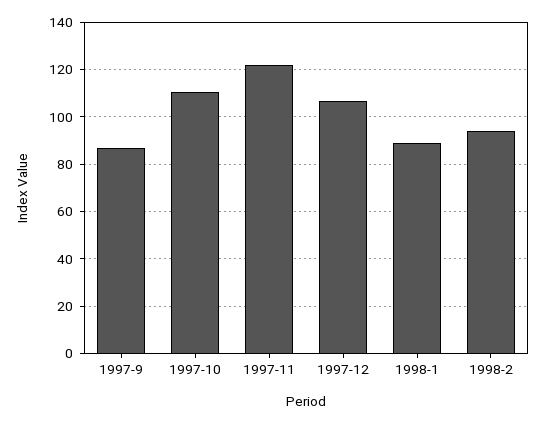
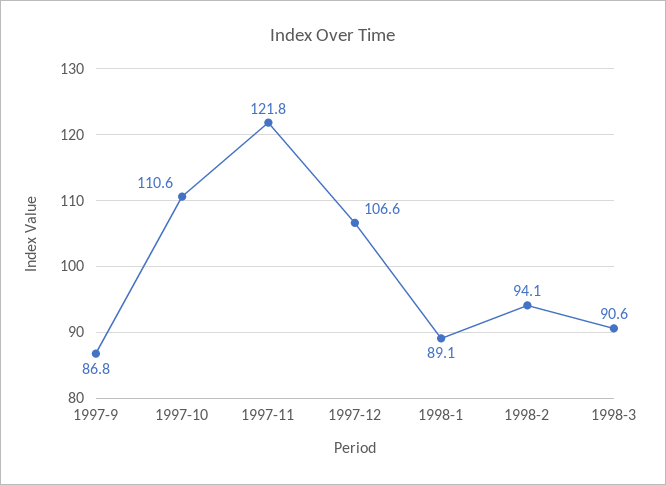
1998-3: none -> 90.6

